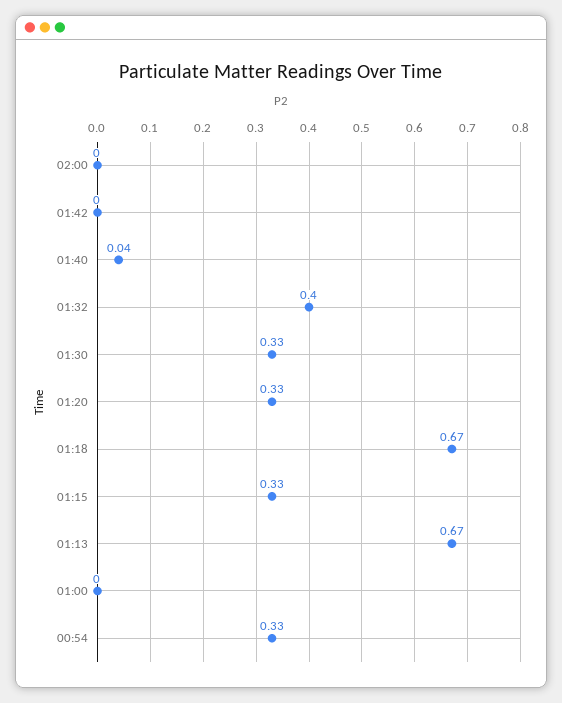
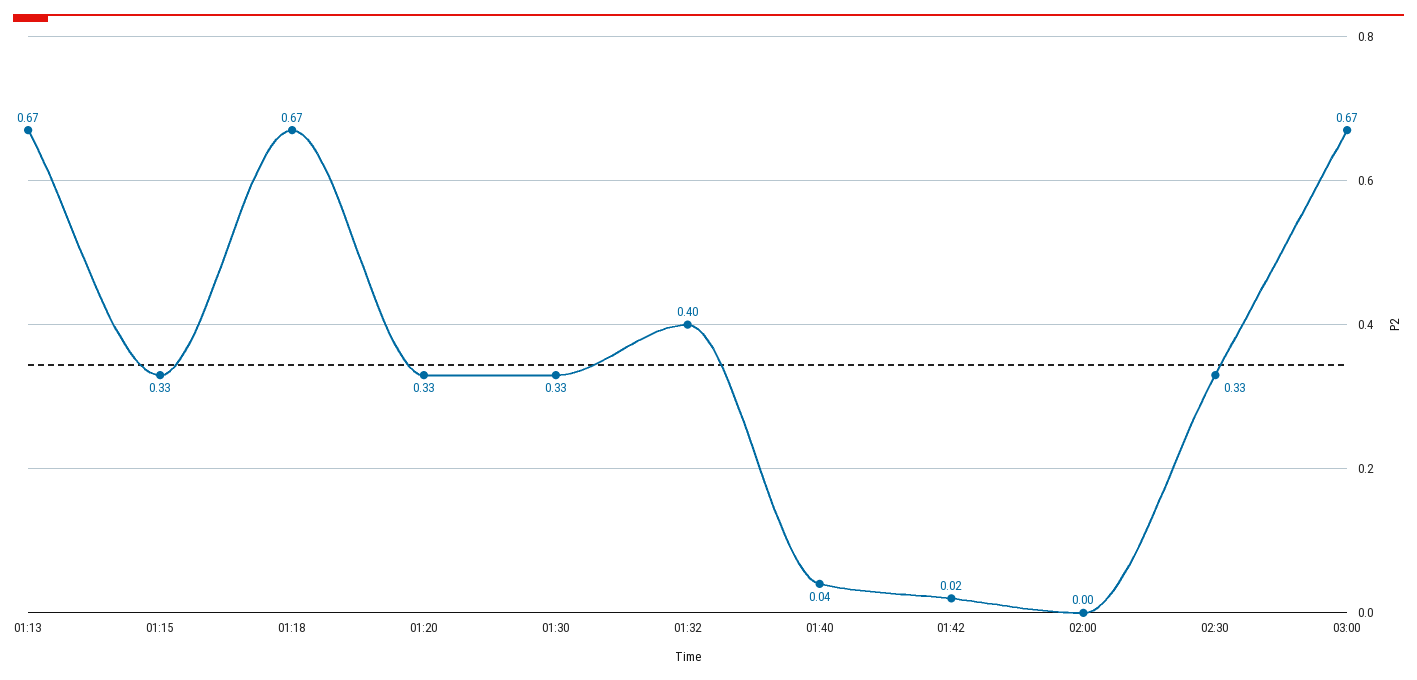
01:42: 0 -> 0.02
01:00: 0 -> none
00:54: 0.33 -> none
02:30: none -> 0.33
03:00: none -> 0.67

